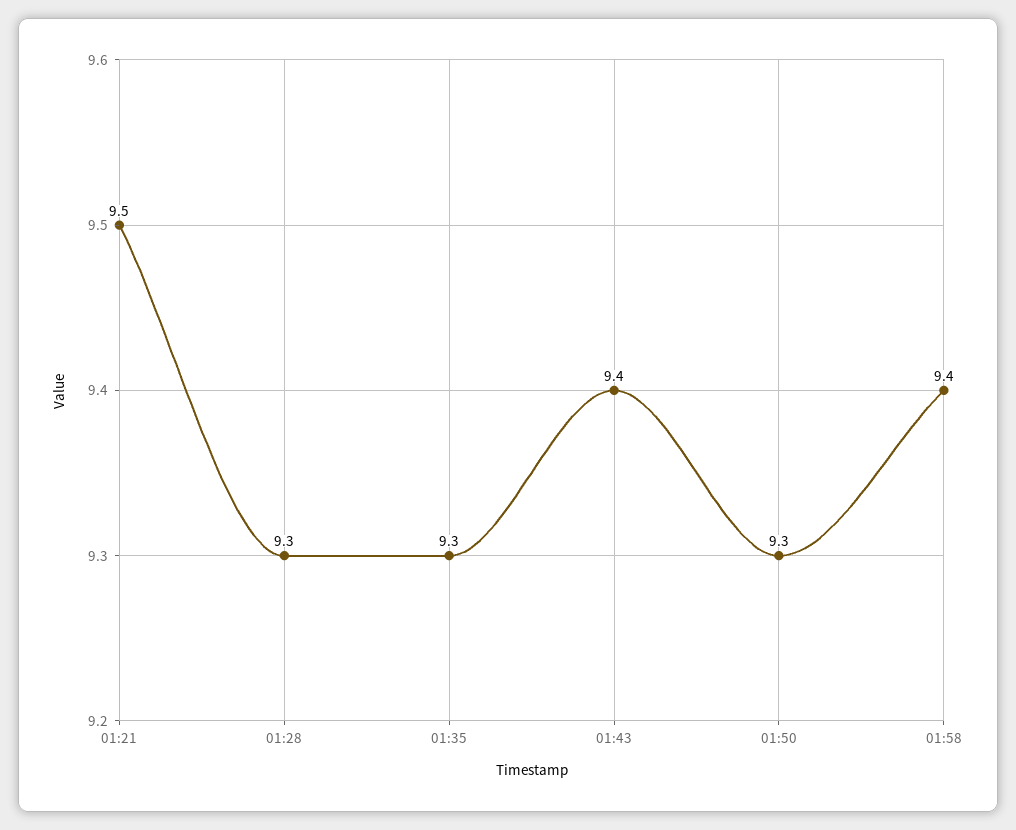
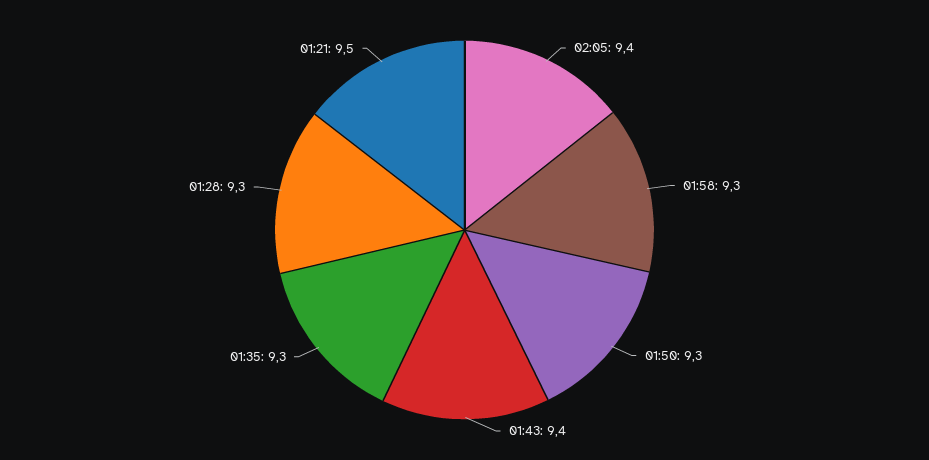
01:58: 9.4 -> 9.3
02:05: none -> 9.4

